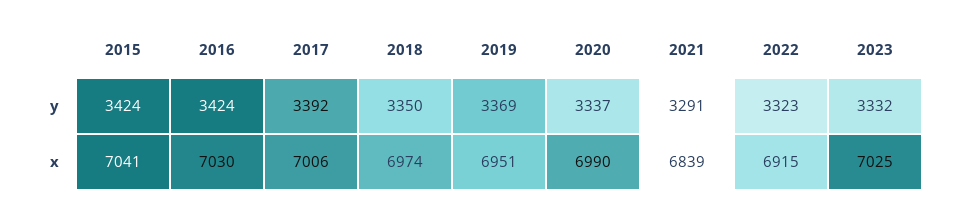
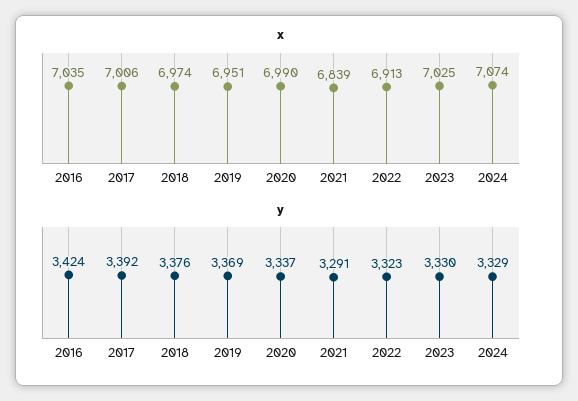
y, 2015: 3424 -> none
y, 2018: 3350 -> 3376
y, 2023: 3332 -> 3330
x, 2015: 7041 -> none
x, 2016: 7030 -> 7035
x, 2022: 6915 -> 6913
x, 2024: none -> 7074
y, 2024: none -> 3329

